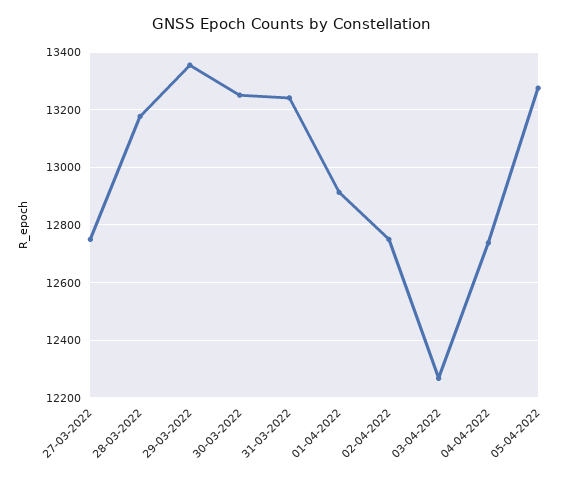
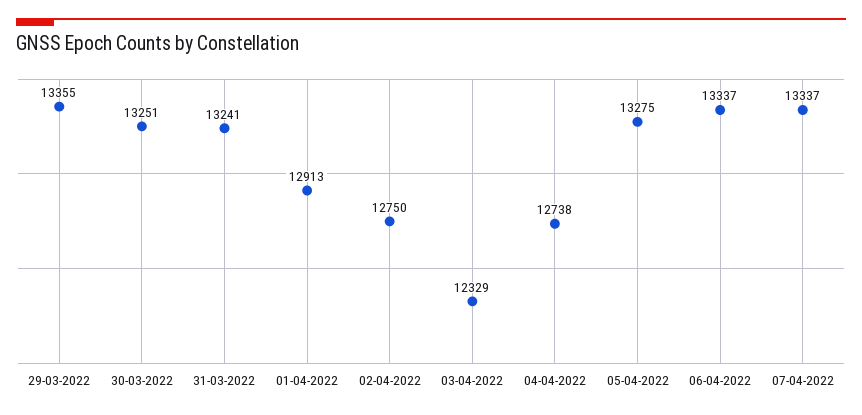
27-03-2022: 12750 -> none
28-03-2022: 13175 -> none
03-04-2022: 12275 -> 12329
06-04-2022: none -> 13337
07-04-2022: none -> 13337

